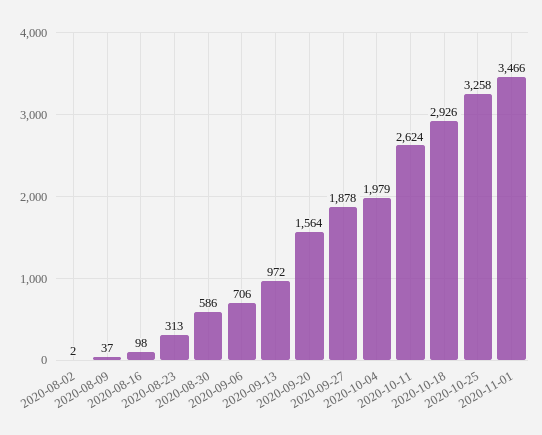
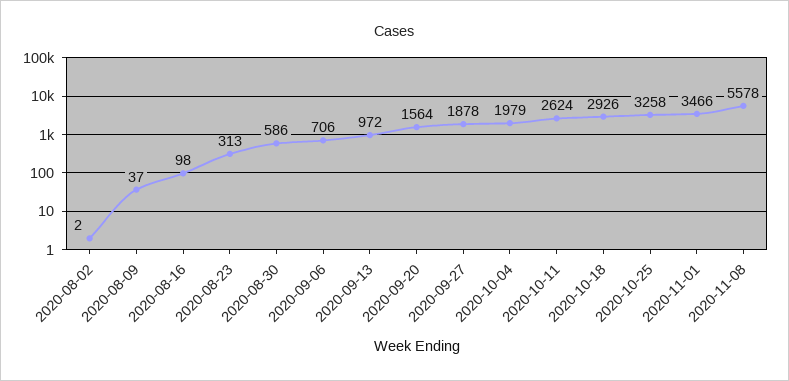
2020-11-08: none -> 5578

